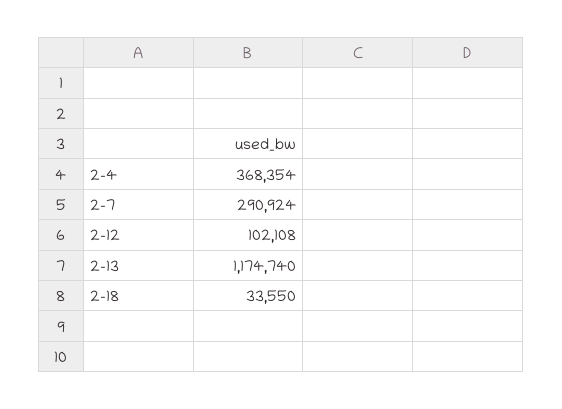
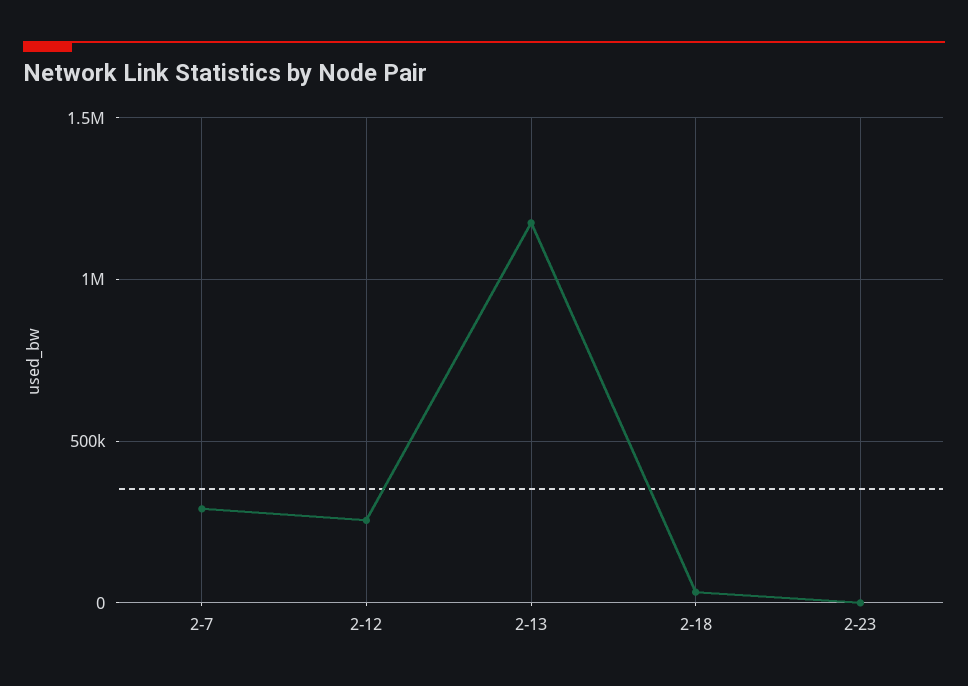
2-4: 368354 -> none
2-12: 102108 -> 250000
2-23: none -> 0

